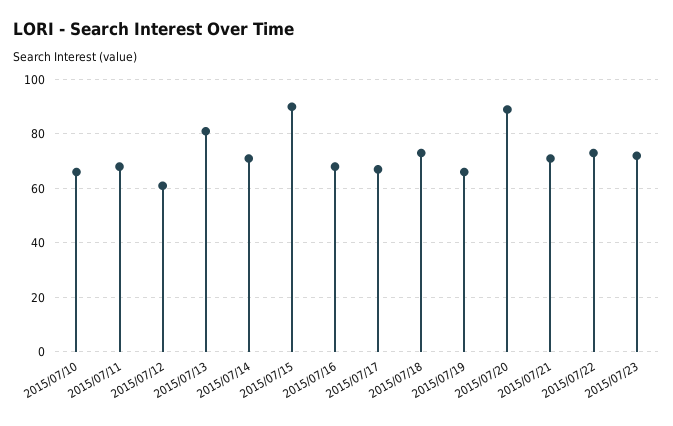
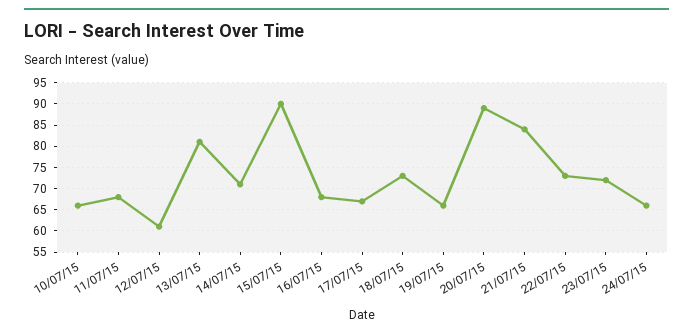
2015/07/21: 70 -> 85
24/07/15: none -> 65

